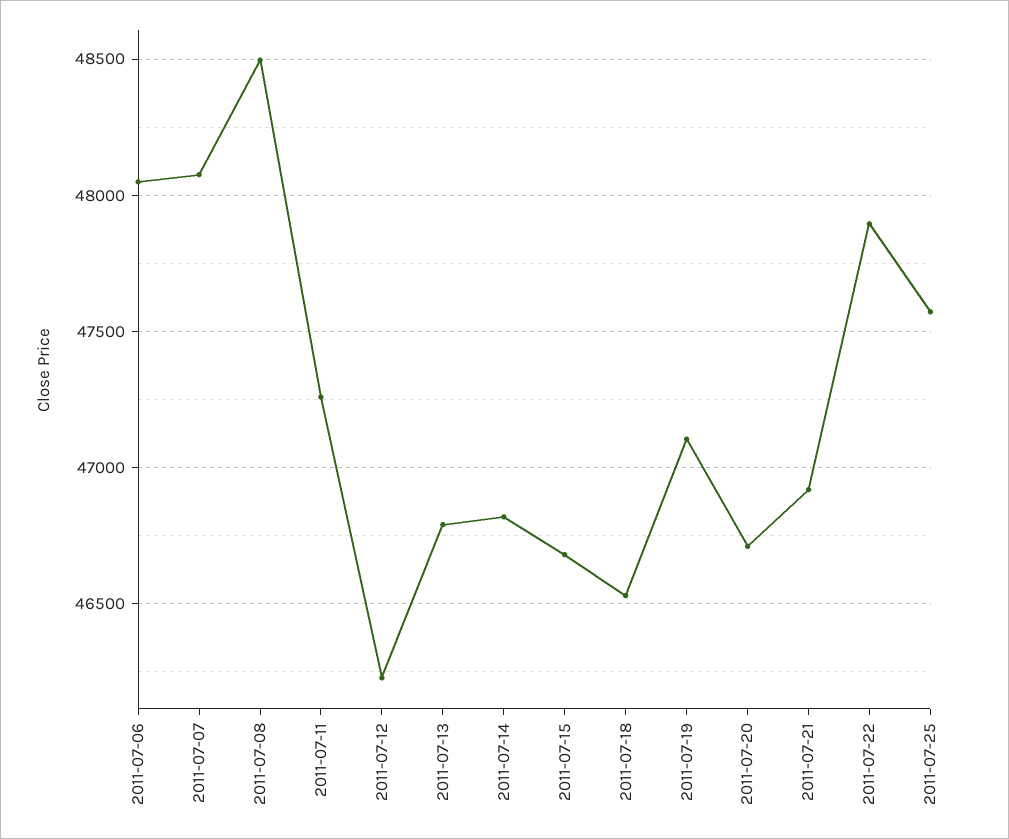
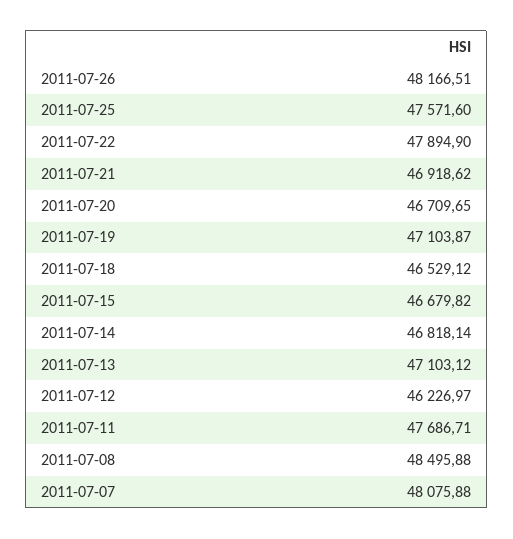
2011-07-06: 48050 -> none
2011-07-11: 47250 -> 47686.71
2011-07-13: 46800 -> 47103.12
2011-07-26: none -> 48166.51

